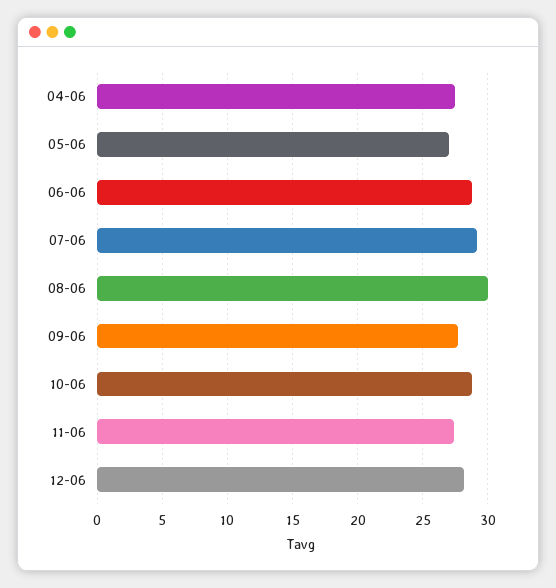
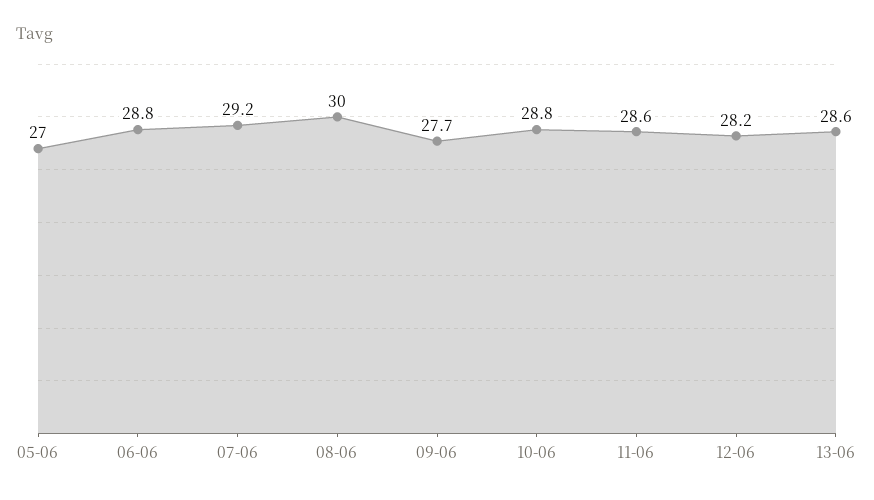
04-06: 27.5 -> none
11-06: 27.5 -> 28.6
13-06: none -> 28.6

